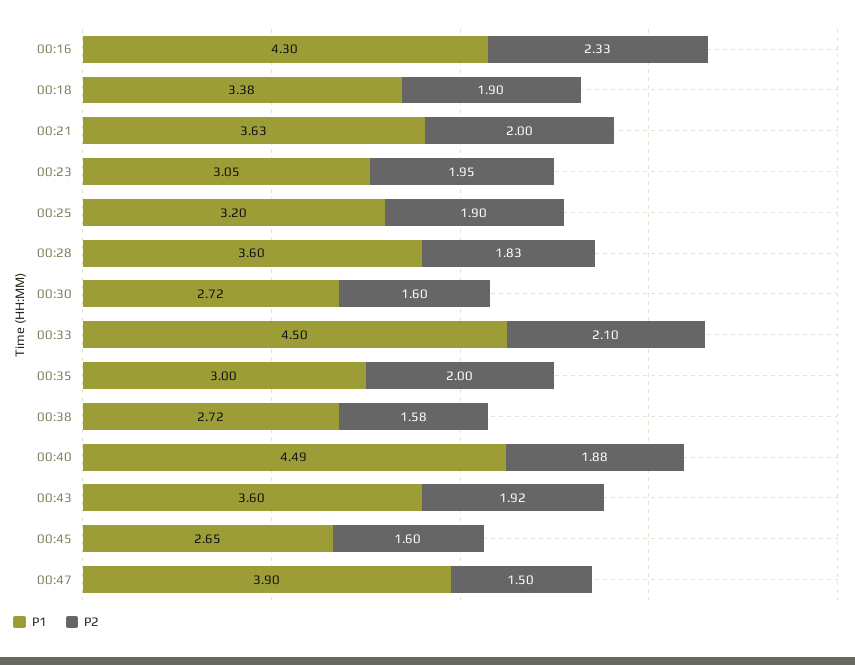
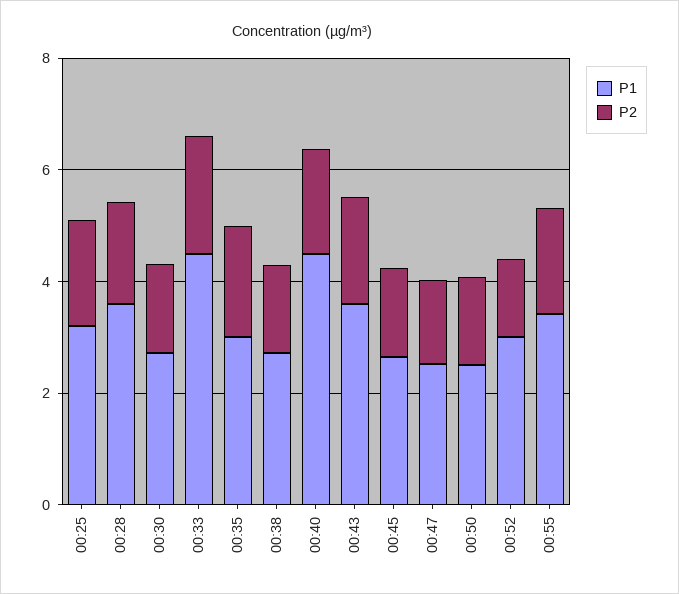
P1, 00:16: 4.3 -> none
P2, 00:16: 2.33 -> none
P1, 00:18: 3.38 -> none
P2, 00:18: 1.9 -> none
P1, 00:21: 3.63 -> none
P2, 00:21: 2 -> none
P1, 00:23: 3.05 -> none
P2, 00:23: 1.95 -> none
P1, 00:47: 3.9 -> 2.5
P1, 00:50: none -> 2.5
P2, 00:50: none -> 1.5
P1, 00:52: none -> 3
P2, 00:52: none -> 1.5
P1, 00:55: none -> 3.5
P2, 00:55: none -> 2

